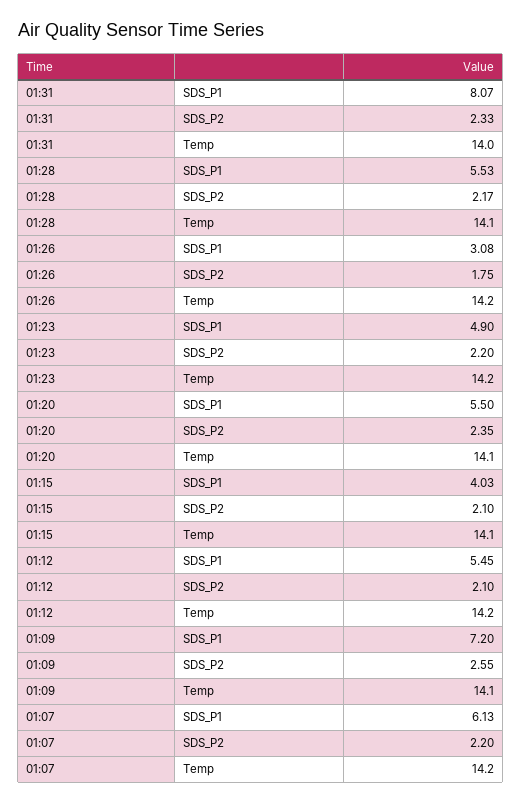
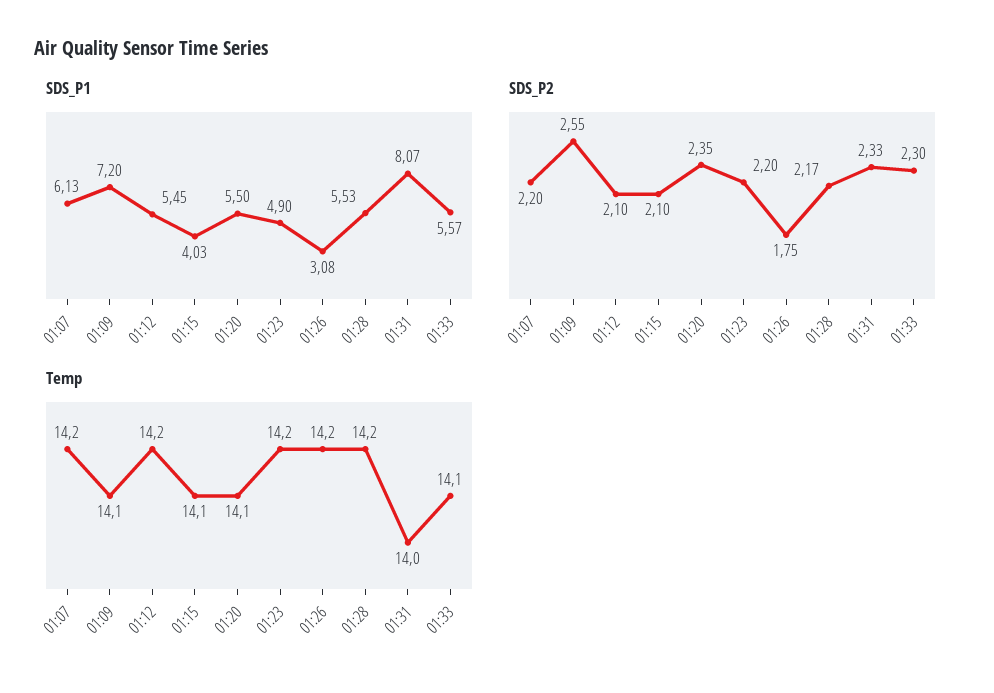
Temp, 01:28: 14.1 -> 14.2
SDS_P1, 01:33: none -> 5.57
SDS_P2, 01:33: none -> 2.3
Temp, 01:33: none -> 14.1

